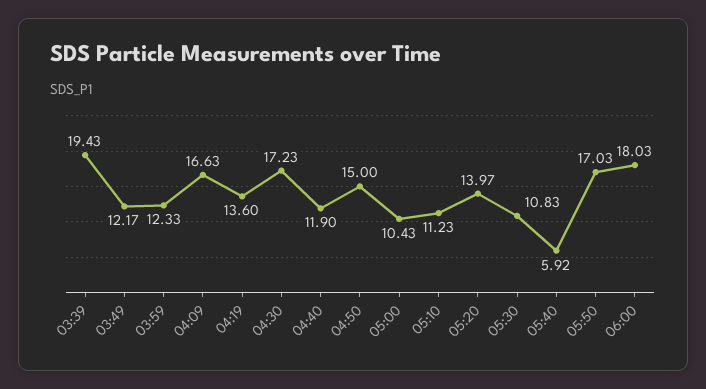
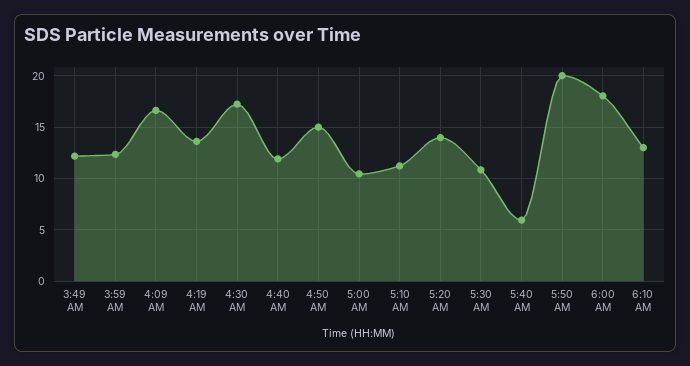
03:39: 19.43 -> none
05:50: 17.03 -> 20
6:10 AM: none -> 13

